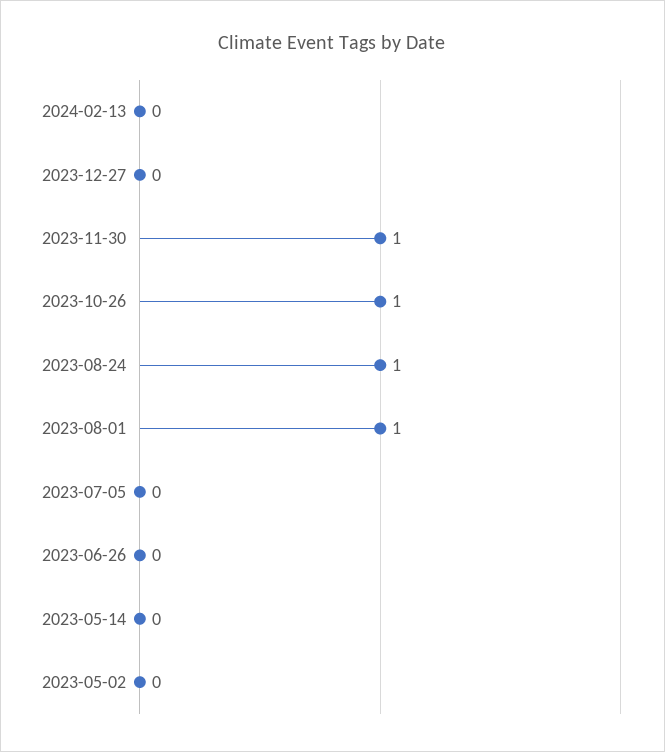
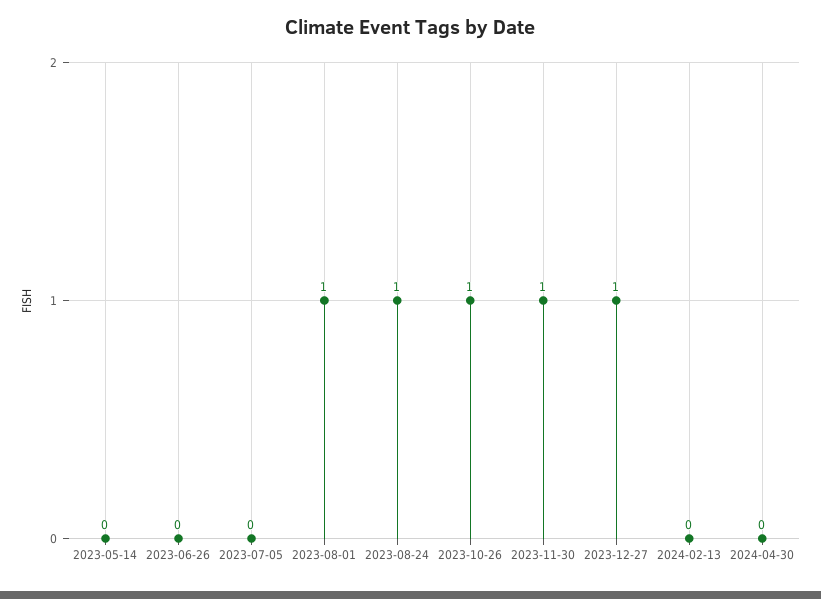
2023-12-27: 0 -> 1
2023-05-02: 0 -> none
2024-04-30: none -> 0

